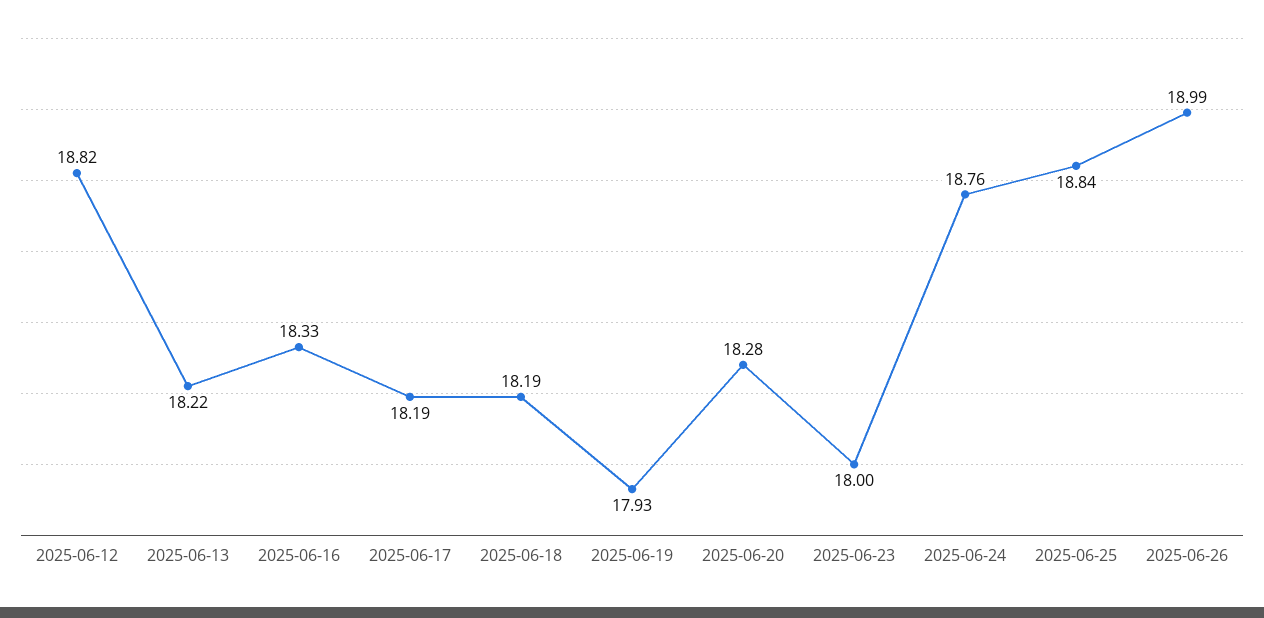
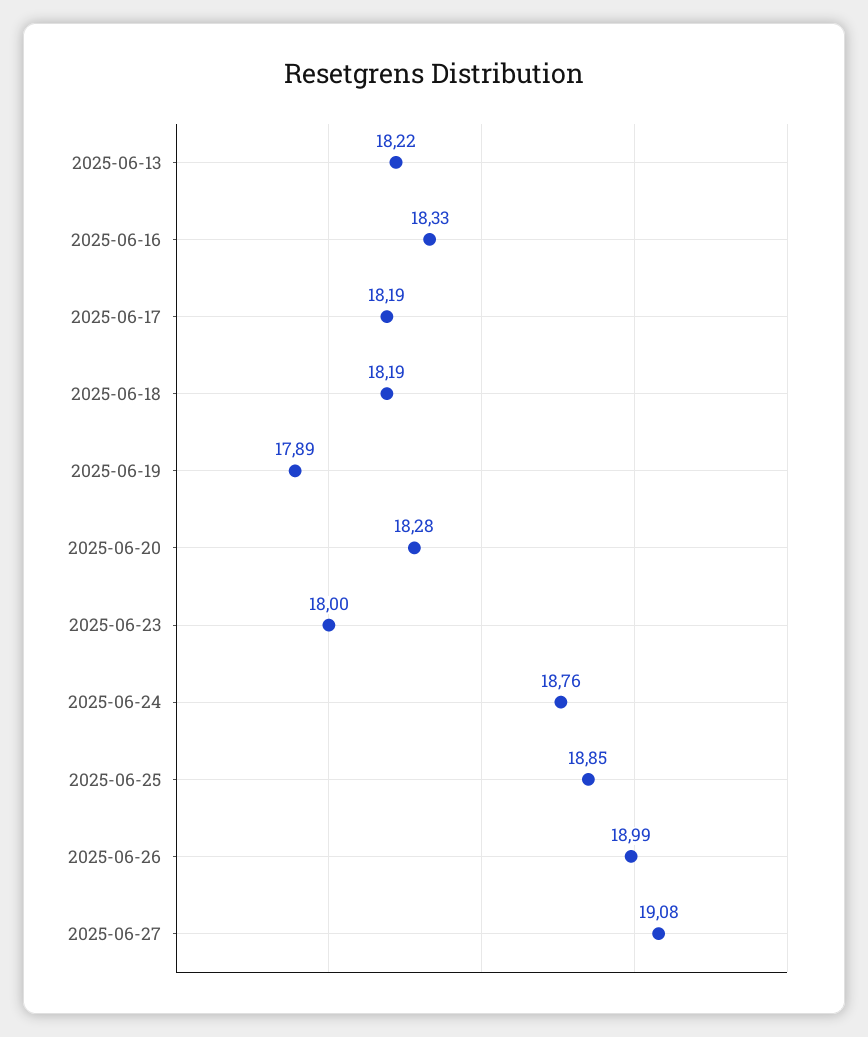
2025-06-12: 18.82 -> none
2025-06-19: 17.93 -> 17.89
2025-06-25: 18.84 -> 18.85
2025-06-27: none -> 19.08

